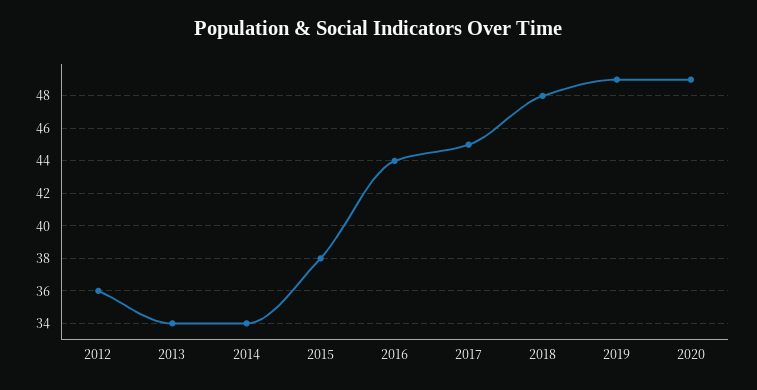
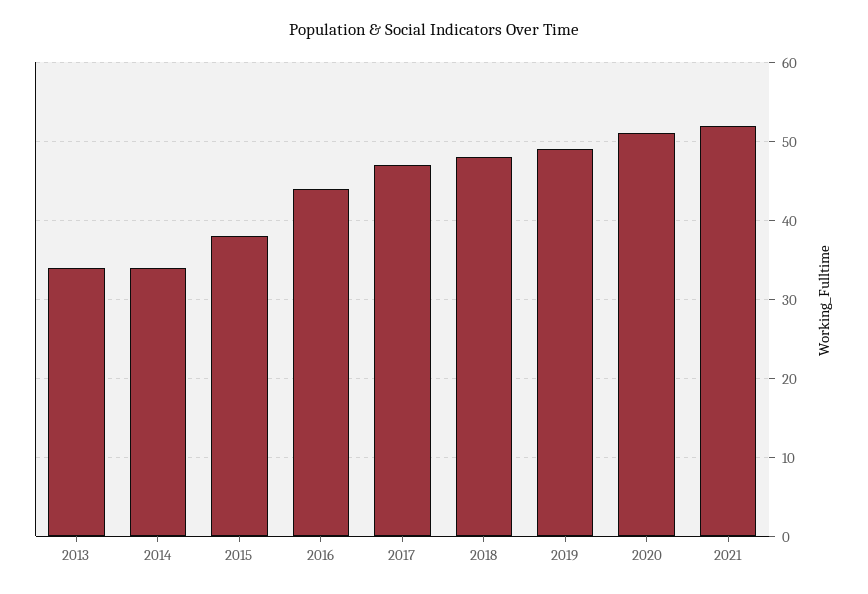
2012: 36 -> none
2017: 45 -> 47
2020: 49 -> 51
2021: none -> 52

